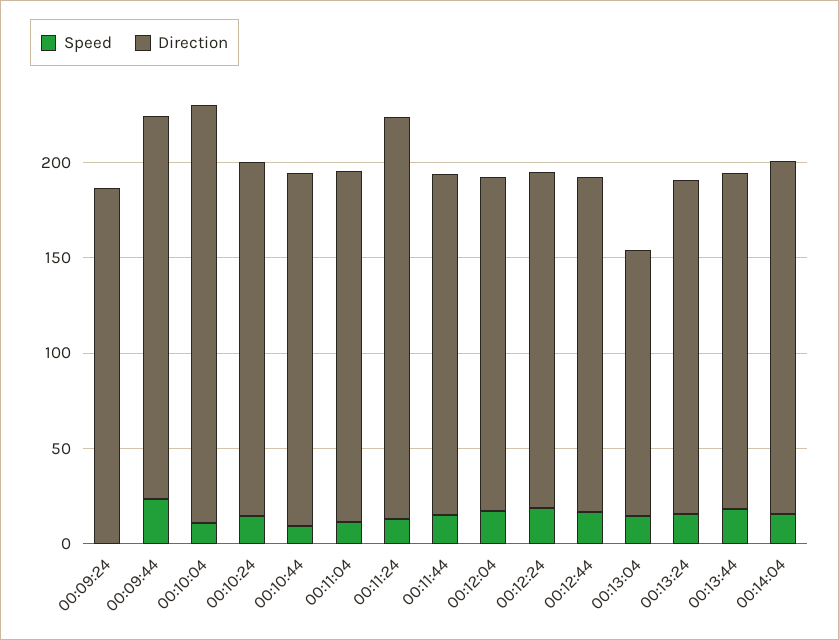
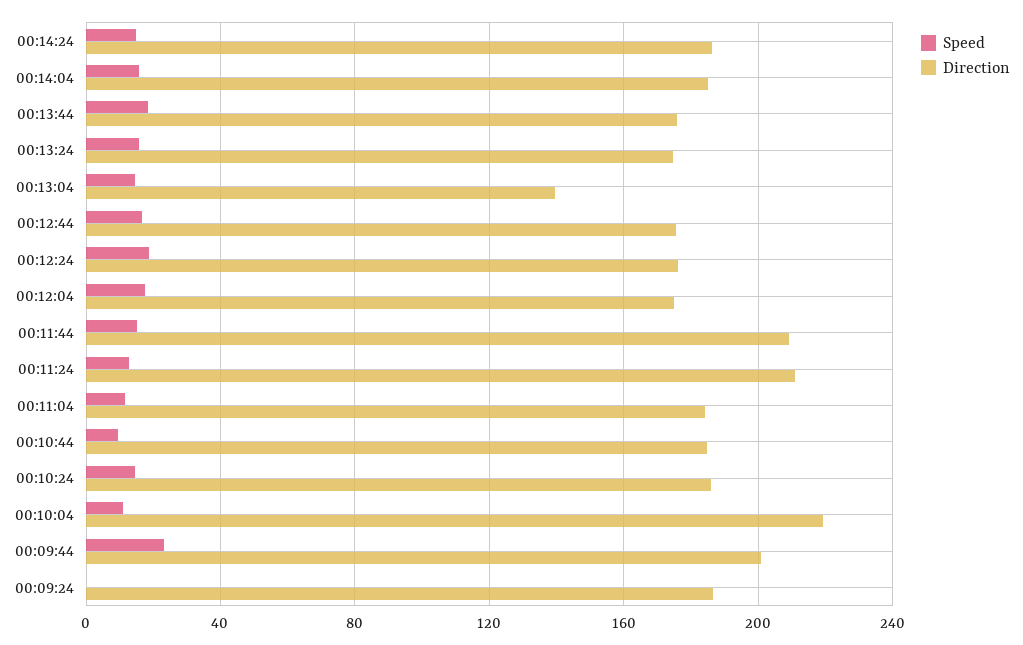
Direction, 00:11:44: 180 -> 210
Speed, 00:14:24: none -> 15
Direction, 00:14:24: none -> 185

